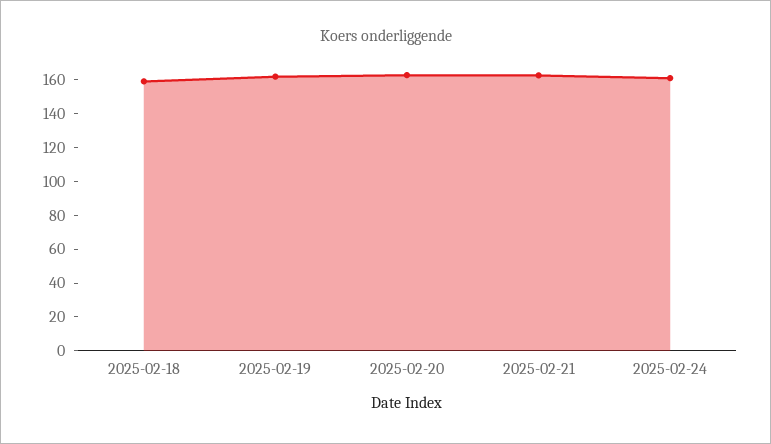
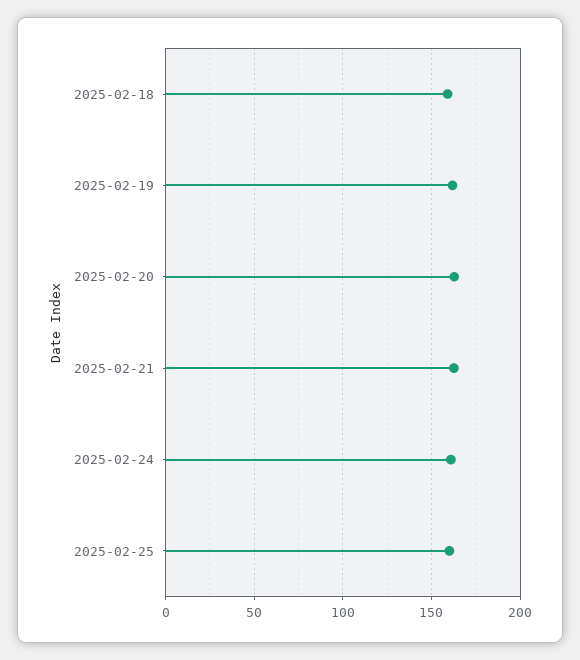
2025-02-25: none -> 160

